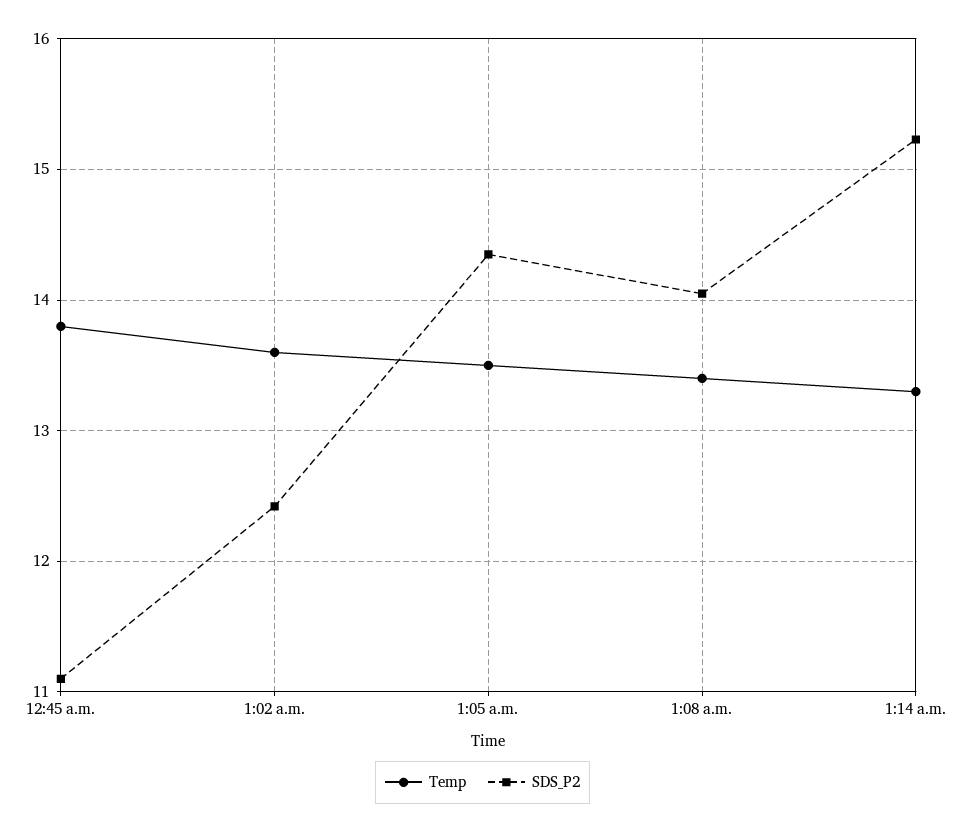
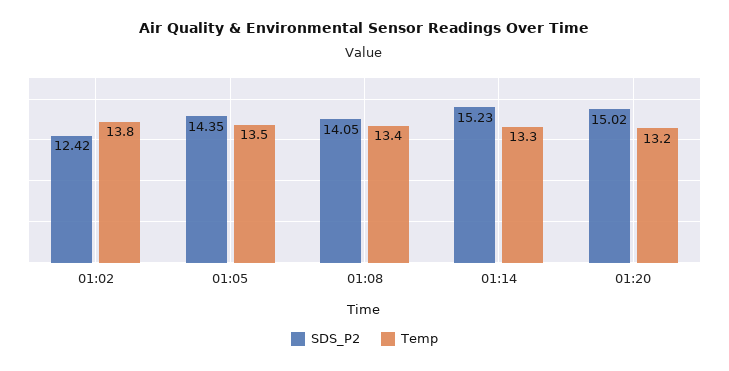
Temp, 12:45 a.m.: 13.8 -> none
SDS_P2, 12:45 a.m.: 11.1 -> none
Temp, 1:02 a.m.: 13.6 -> 13.8
SDS_P2, 01:20: none -> 15.02
Temp, 01:20: none -> 13.2

